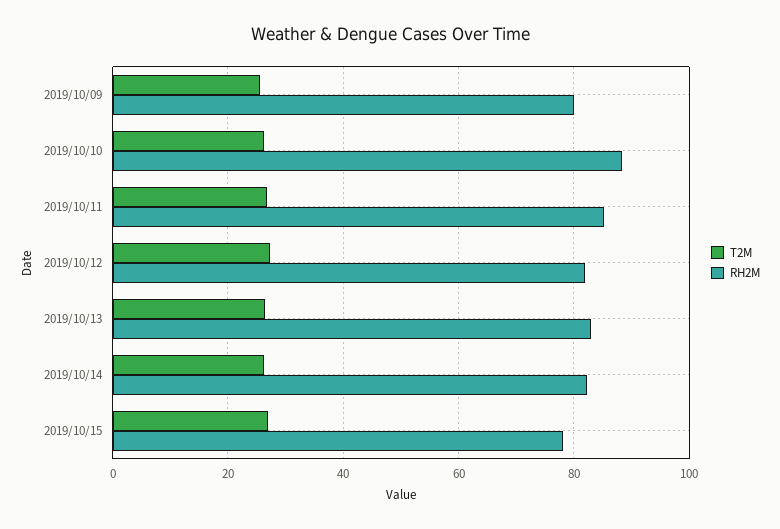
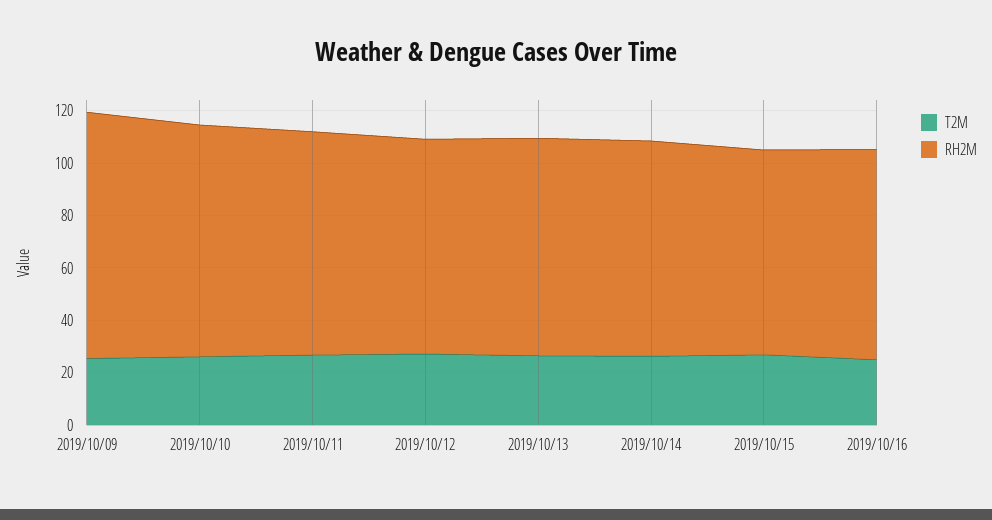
RH2M, 2019/10/09: 80 -> 95
T2M, 2019/10/16: none -> 25
RH2M, 2019/10/16: none -> 80

